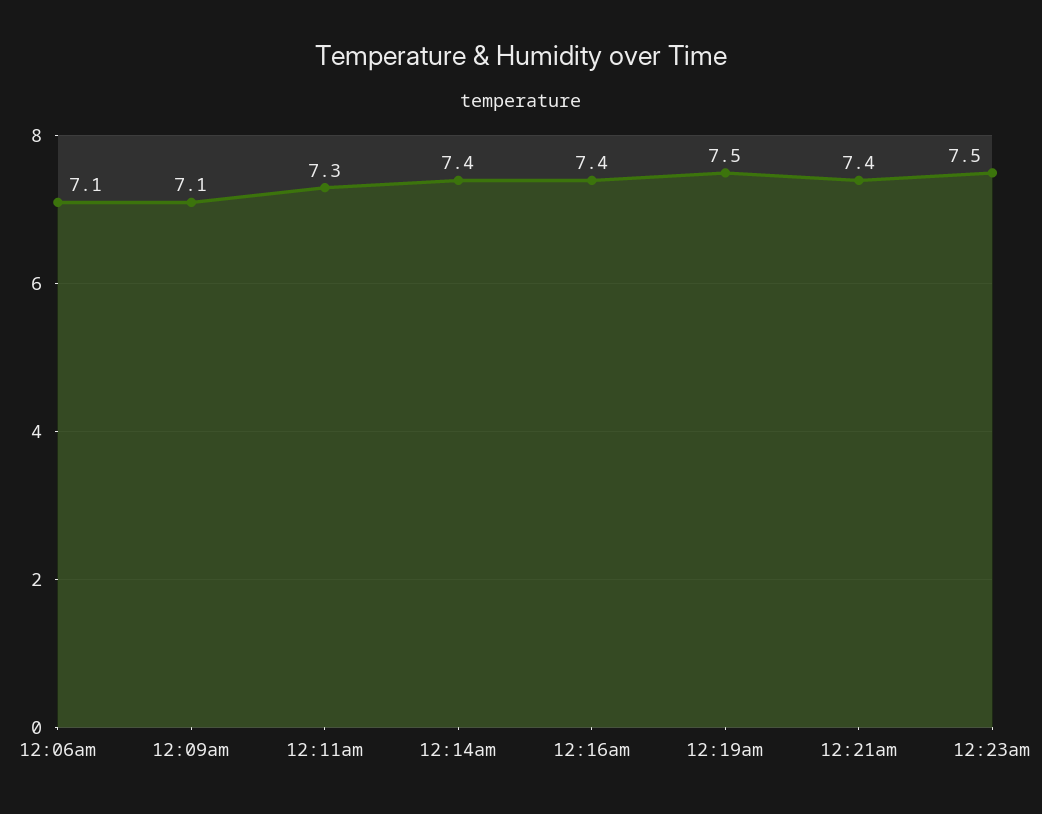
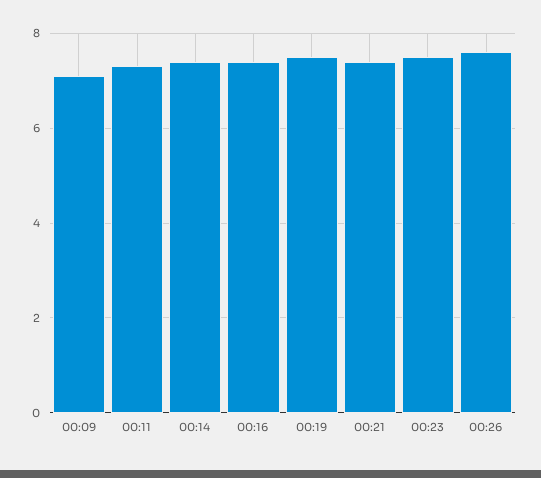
12:06am: 7.1 -> none
00:26: none -> 7.5

